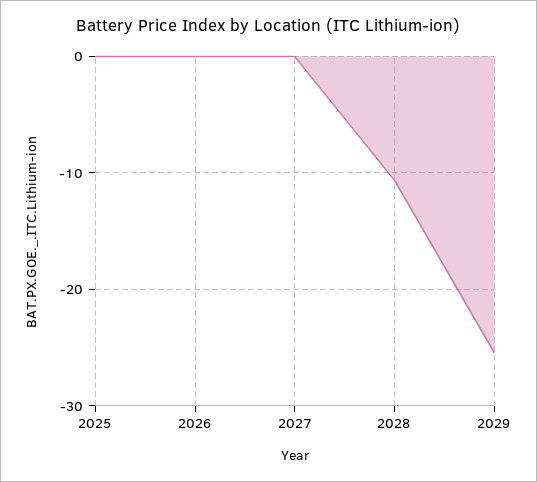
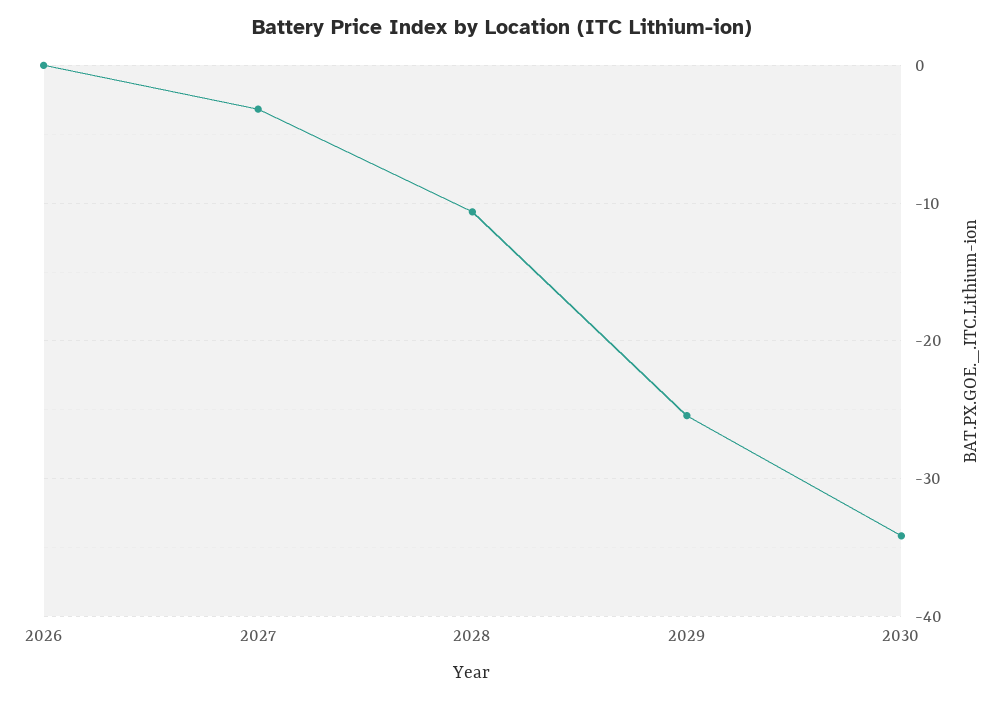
2025: 0 -> none
2027: 0 -> -3
2030: none -> -34

